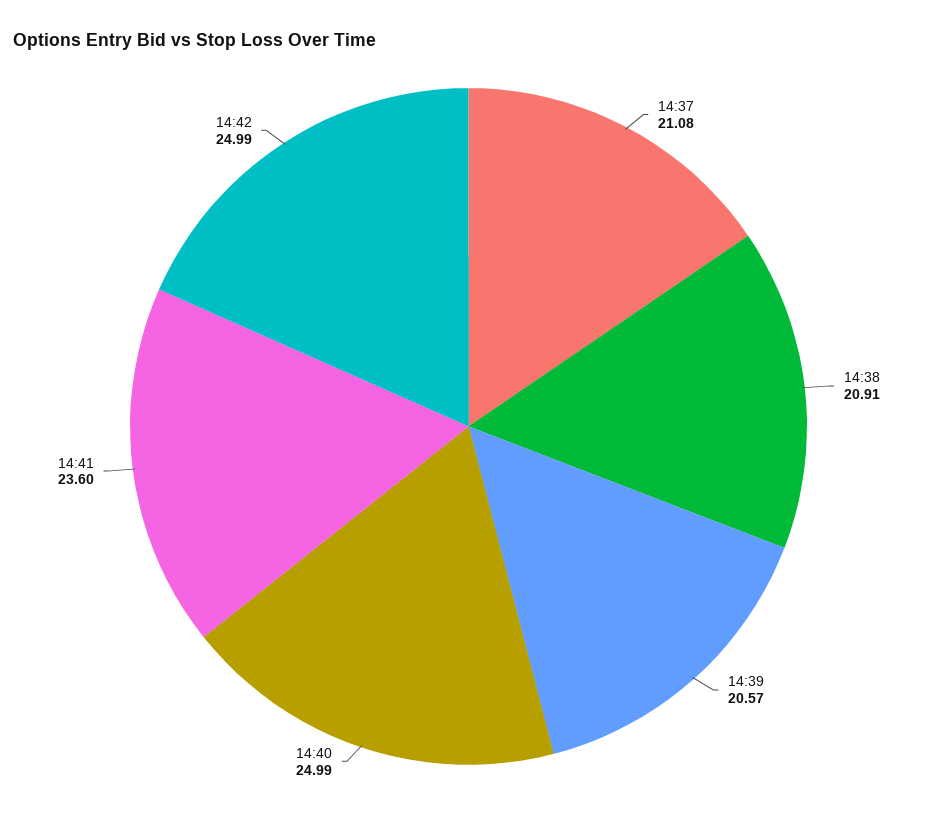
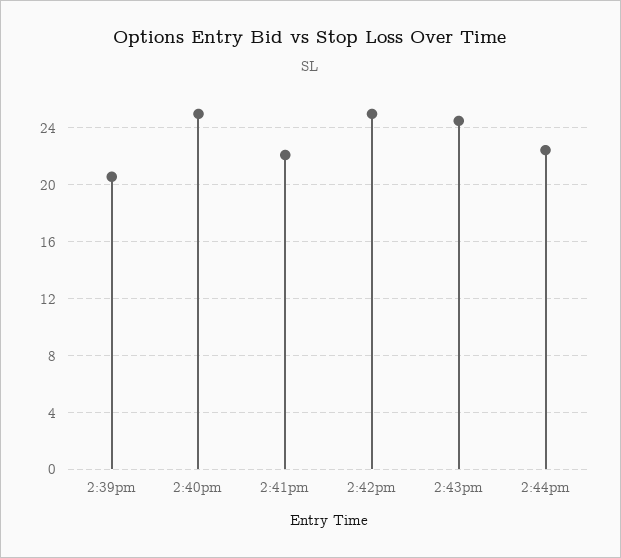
14:37: 21.08 -> none
14:38: 20.91 -> none
14:41: 23.6 -> 22
2:43pm: none -> 24.5
2:44pm: none -> 22.5

